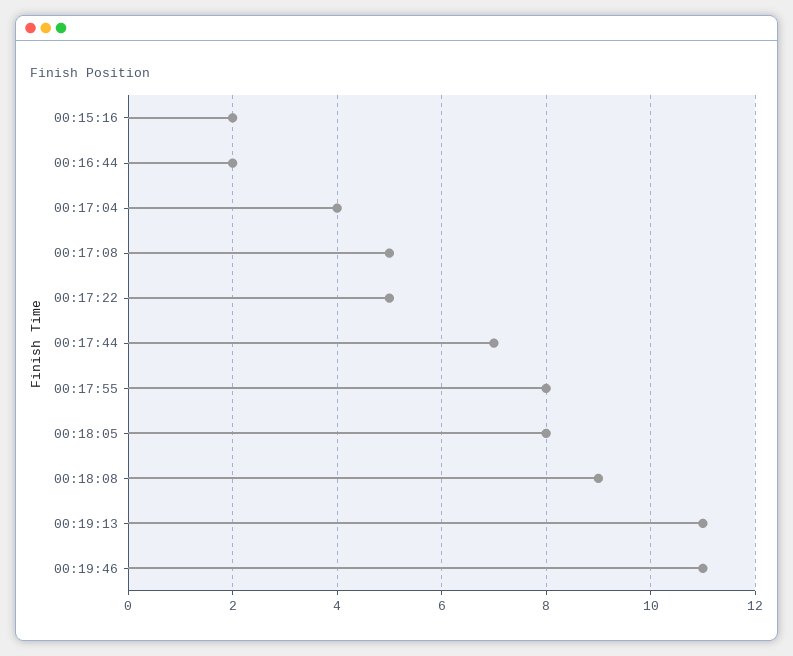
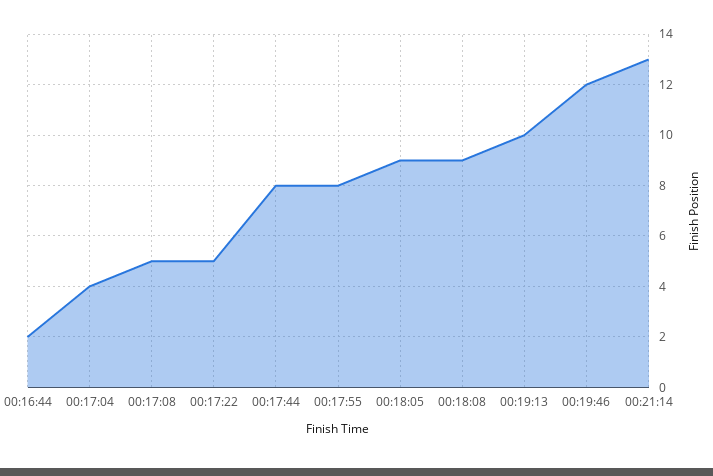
00:15:16: 2 -> none
00:17:44: 7 -> 8
00:18:05: 8 -> 9
00:19:13: 11 -> 10
00:19:46: 11 -> 12
00:21:14: none -> 13

